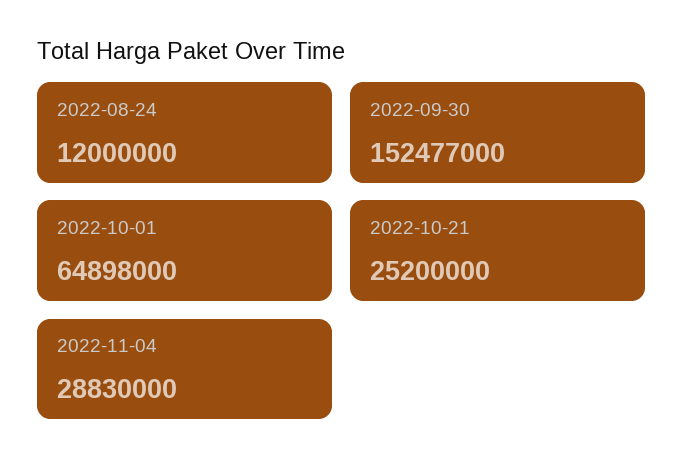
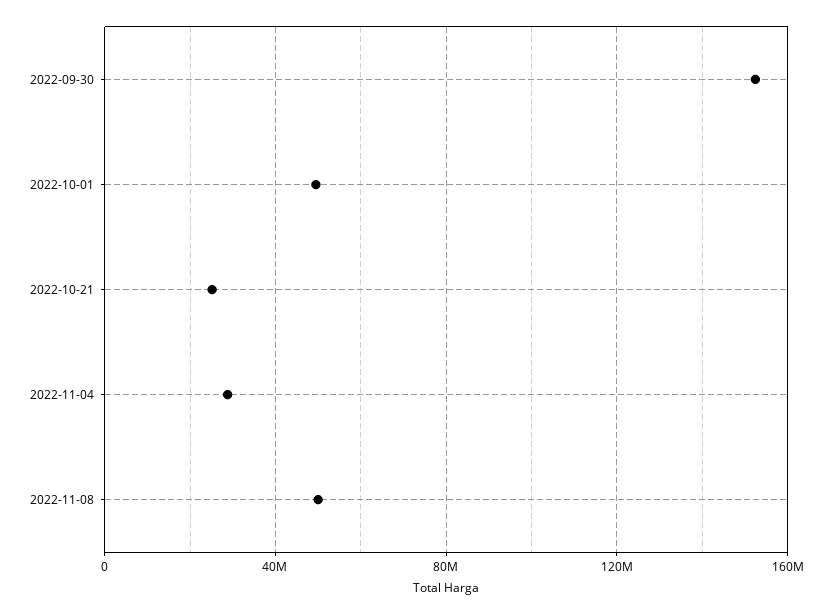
2022-08-24: 12000000 -> none
2022-10-01: 64898000 -> 50000000
2022-11-08: none -> 50000000

